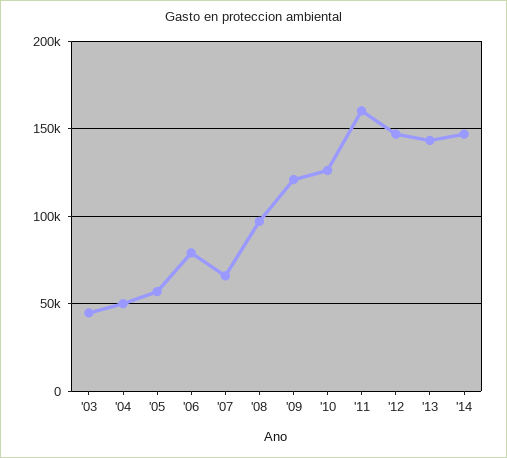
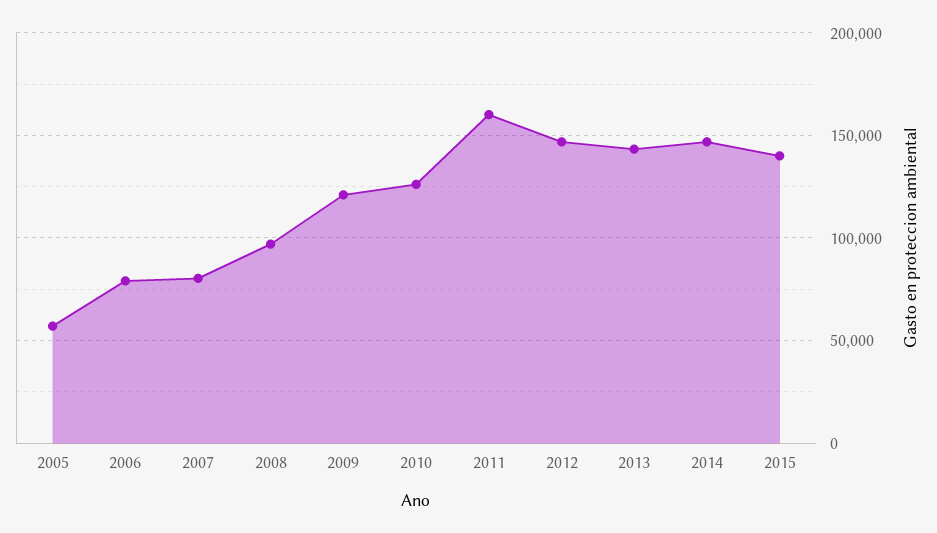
'03: 45000 -> none
'04: 50000 -> none
'07: 65000 -> 80000
2015: none -> 140000

